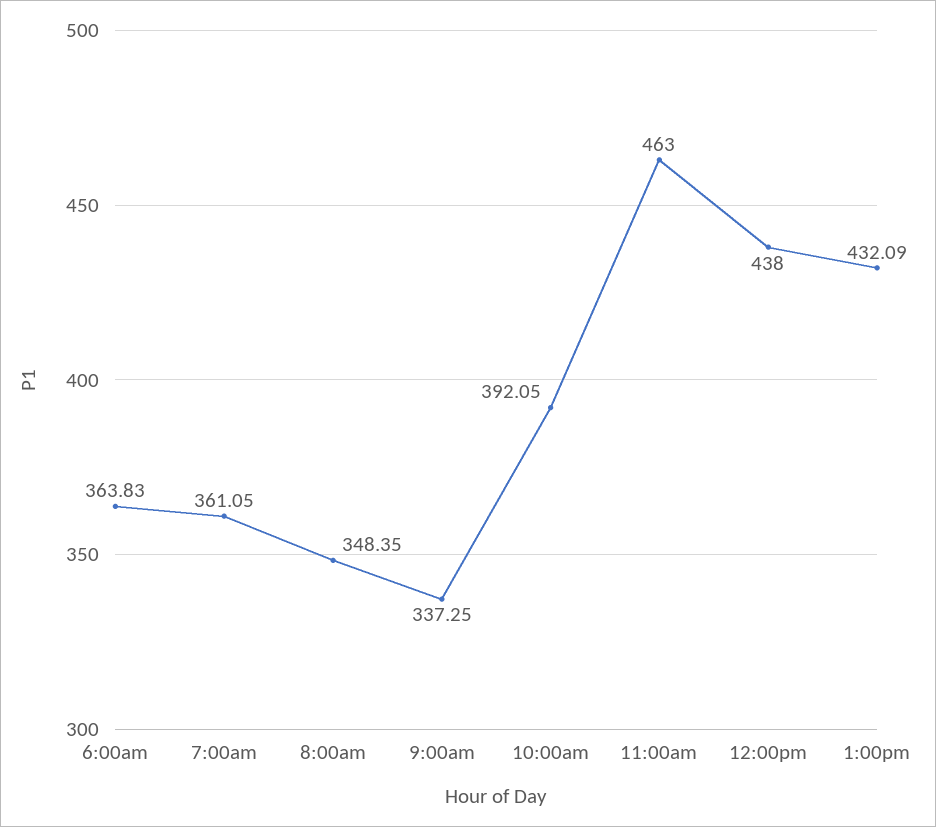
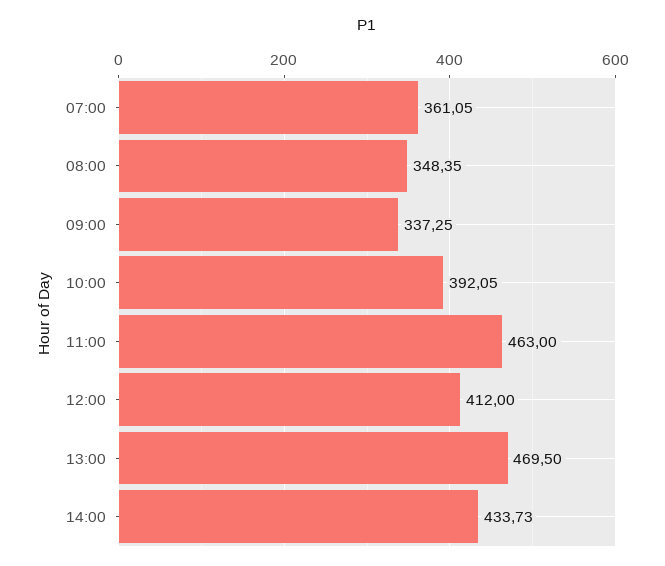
6:00am: 363.83 -> none
12:00pm: 438 -> 412
1:00pm: 432.09 -> 469.5
14:00: none -> 433.73

